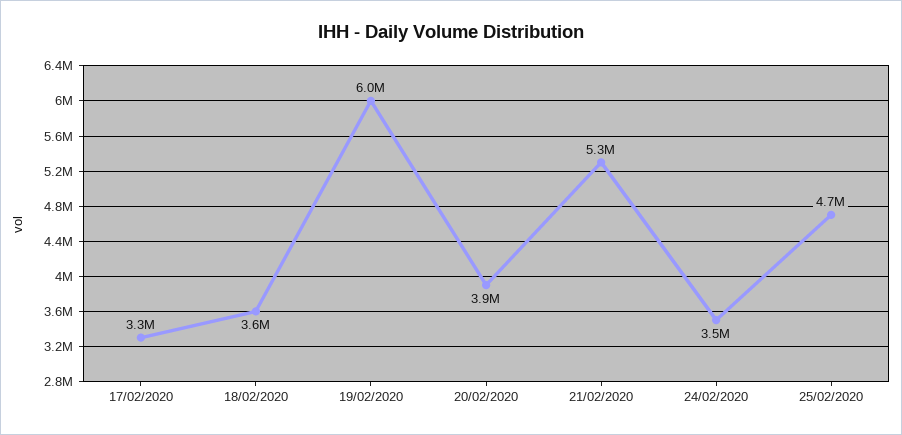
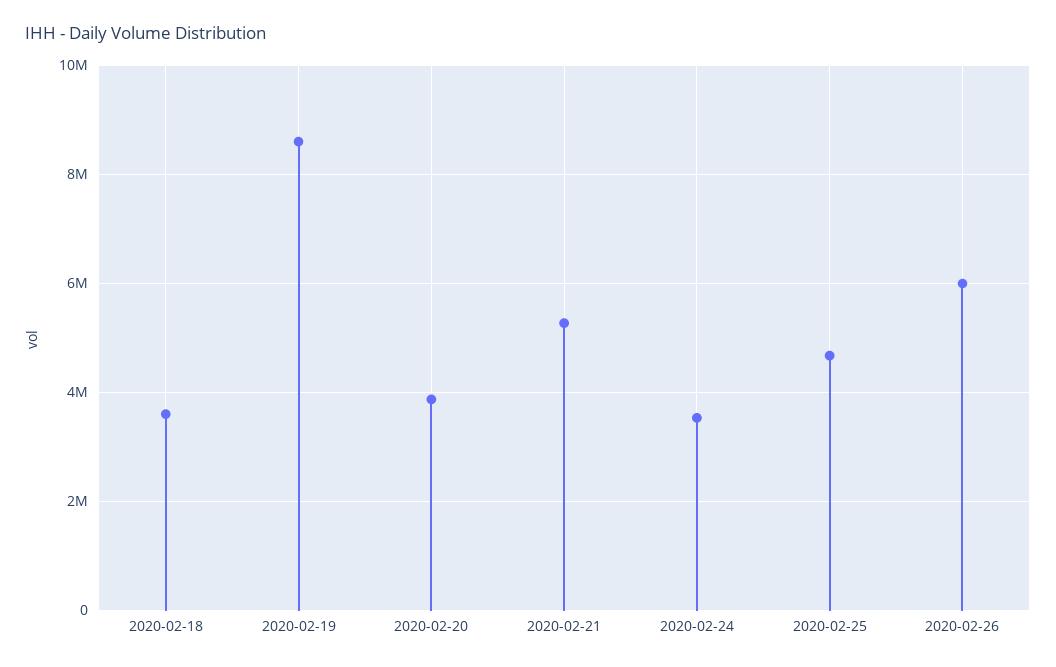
17/02/2020: 3300000 -> none
19/02/2020: 6000000 -> 8600000
2020-02-26: none -> 6000000

